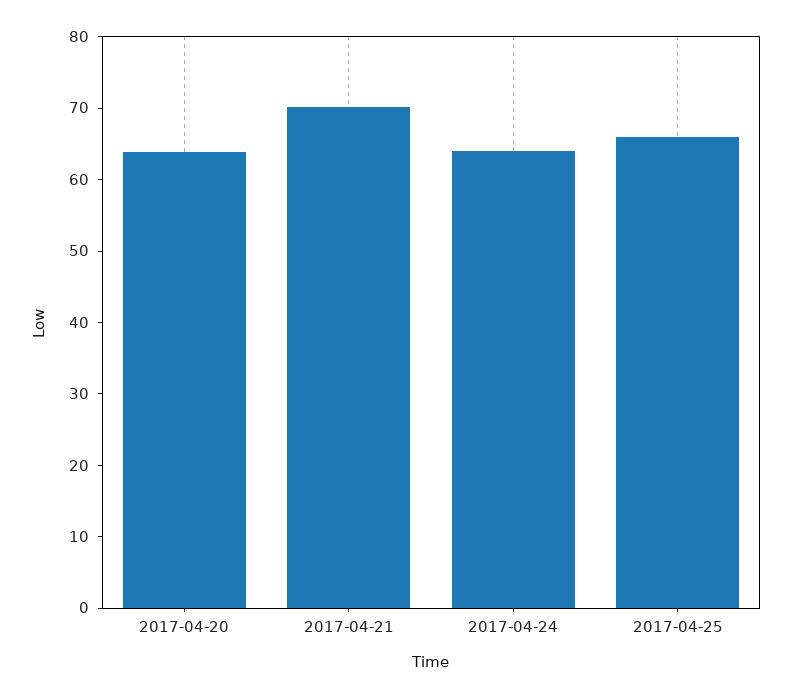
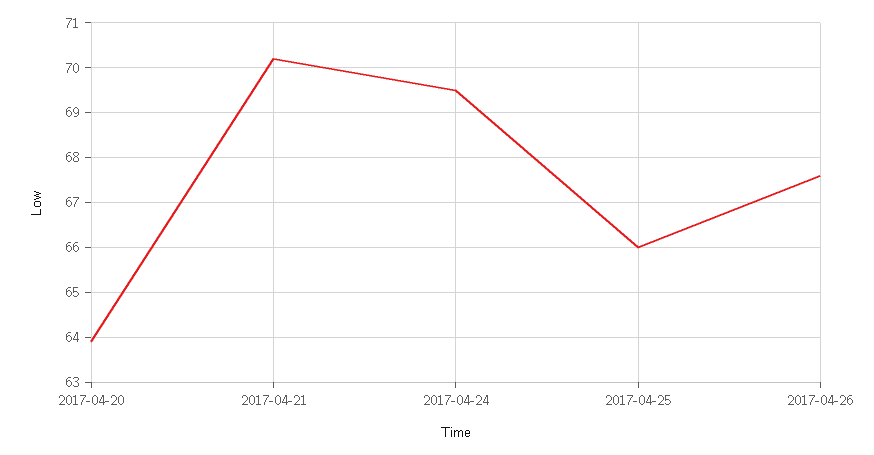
2017-04-24: 64 -> 69.5
2017-04-26: none -> 67.5

